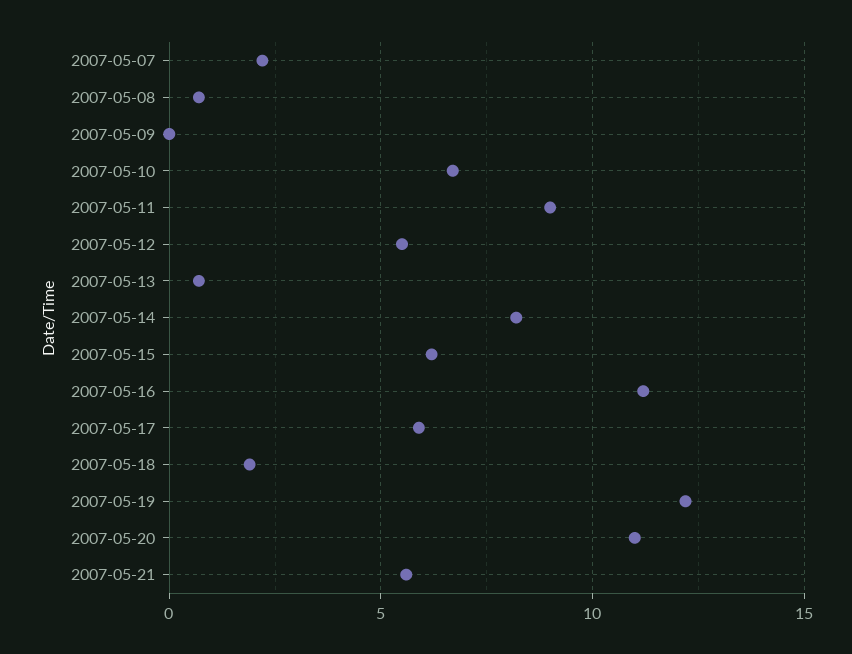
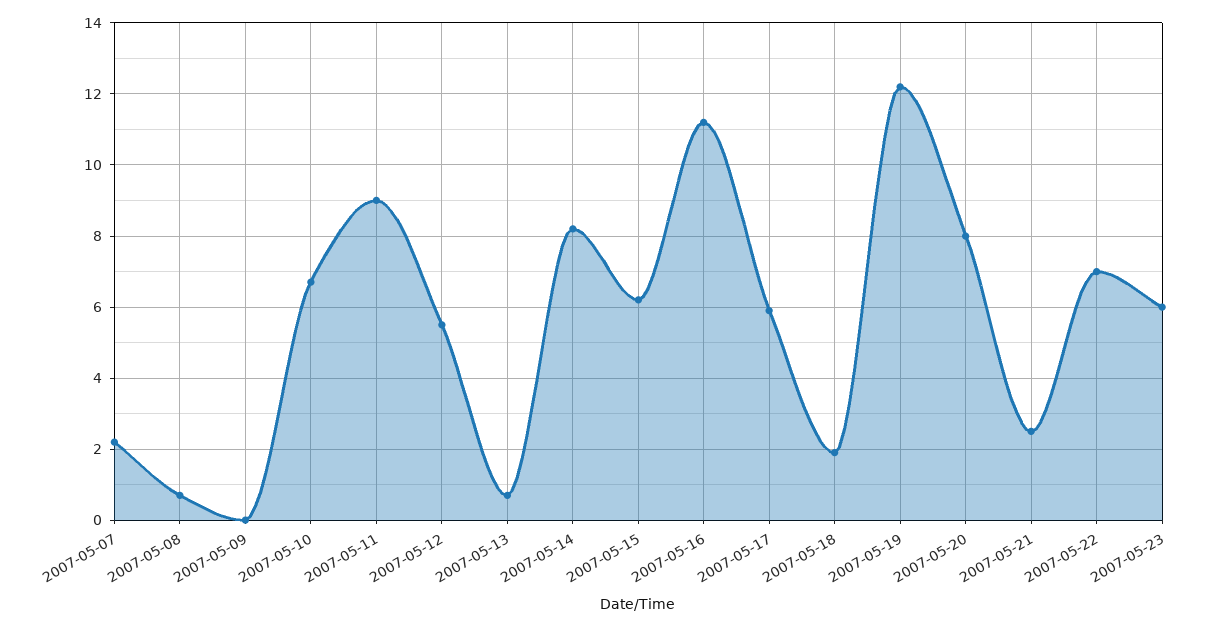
2007-05-20: 11 -> 8
2007-05-21: 5.5 -> 2.5
2007-05-22: none -> 7
2007-05-23: none -> 6

